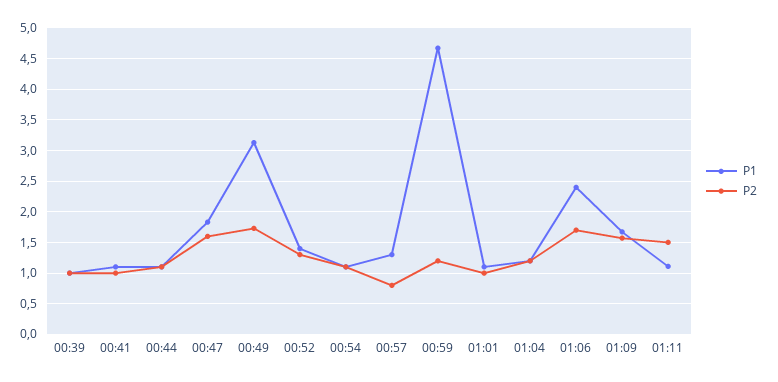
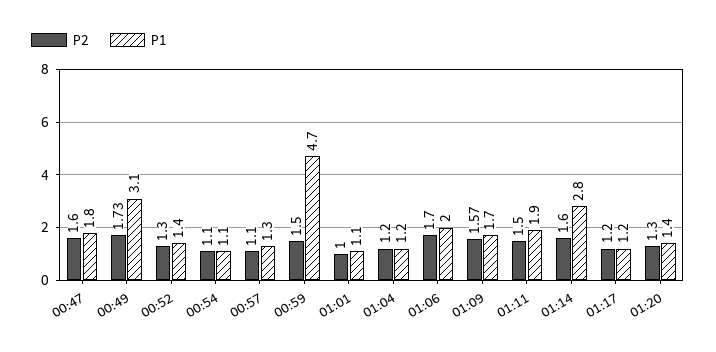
P1, 00:39: 1 -> none
P2, 00:39: 1 -> none
P1, 00:41: 1.1 -> none
P2, 00:41: 1 -> none
P1, 00:44: 1.1 -> none
P2, 00:44: 1.1 -> none
P2, 00:57: 0.8 -> 1.1
P2, 00:59: 1.2 -> 1.5
P1, 01:06: 2.4 -> 2
P1, 01:11: 1.1 -> 1.9
P2, 01:14: none -> 1.6
P1, 01:14: none -> 2.8
P2, 01:17: none -> 1.2
P1, 01:17: none -> 1.2
P2, 01:20: none -> 1.3
P1, 01:20: none -> 1.4

